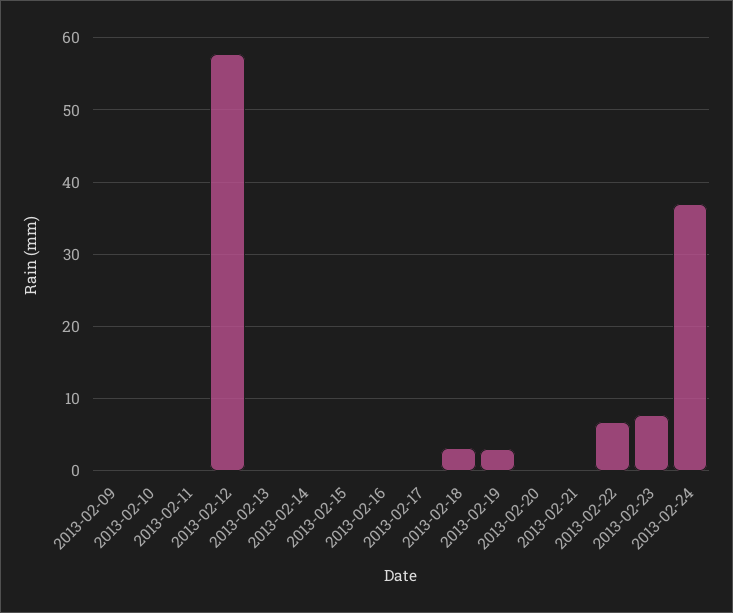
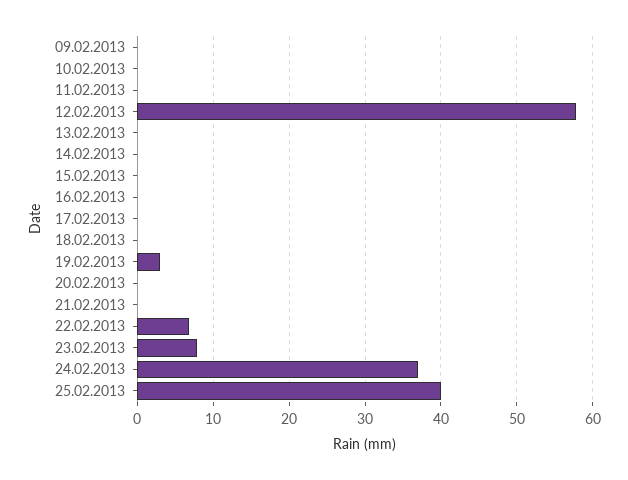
2013-02-18: 3 -> 0
25.02.2013: none -> 40

